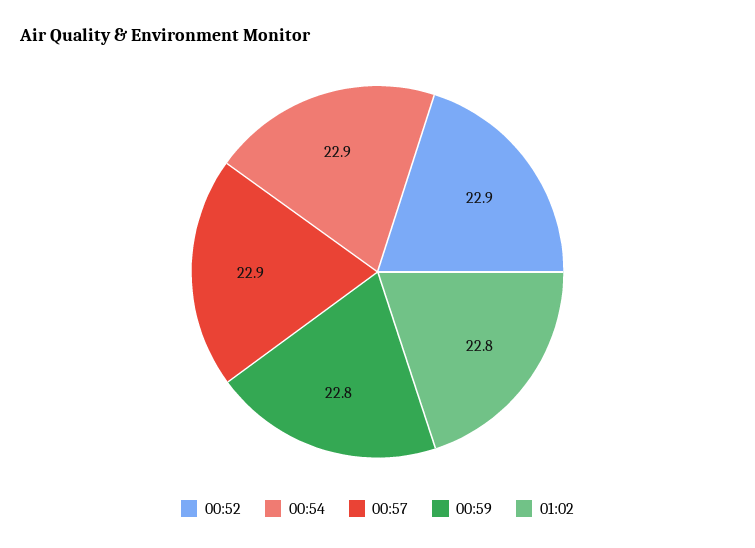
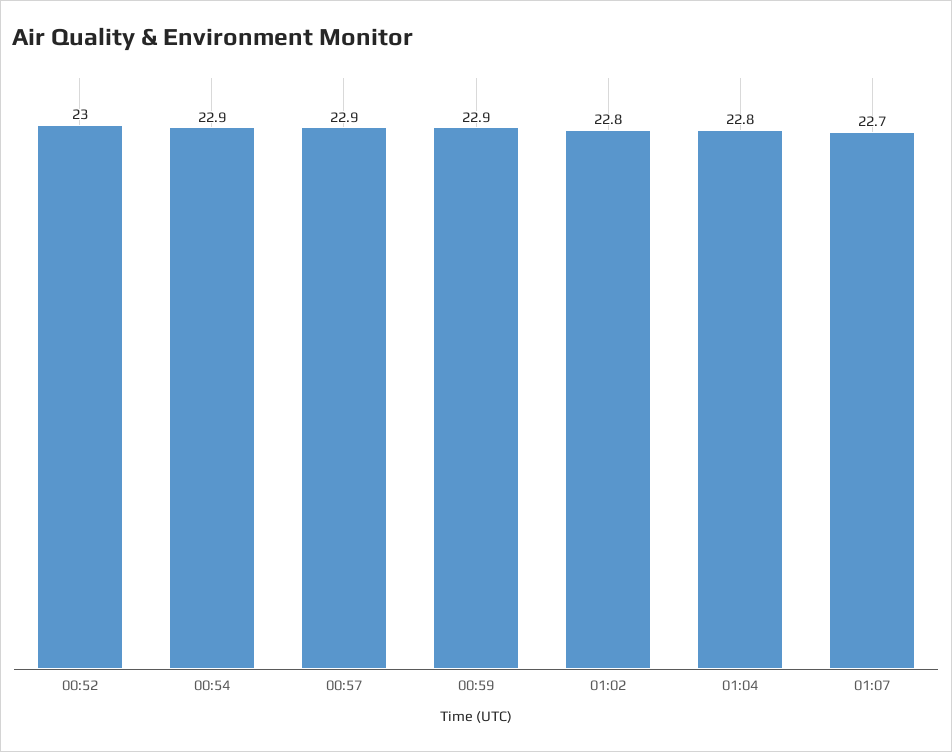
00:52: 22.9 -> 23
00:59: 22.8 -> 22.9
01:04: none -> 22.8
01:07: none -> 22.7

